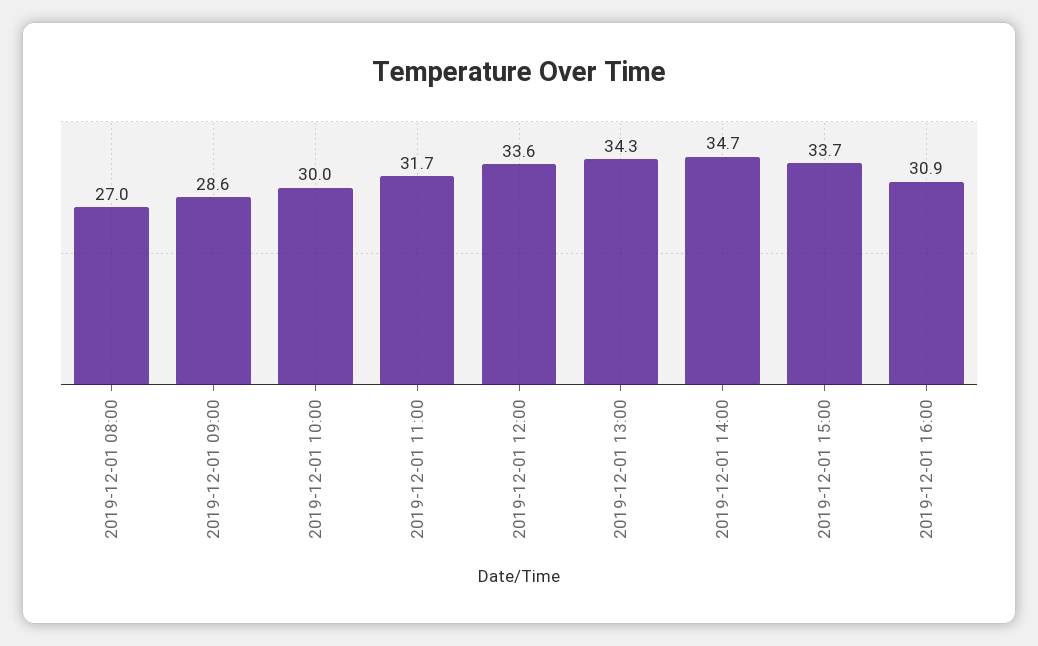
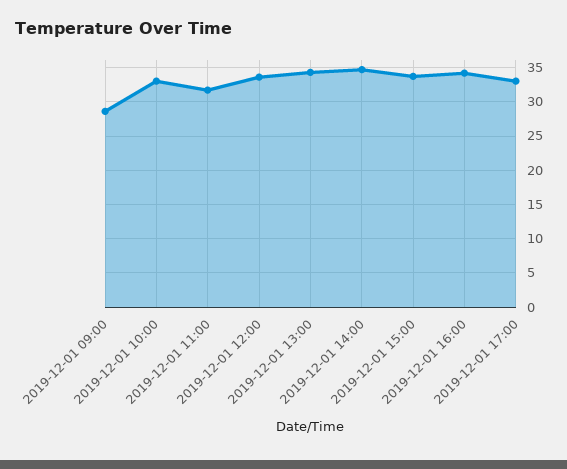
2019-12-01 08:00: 27 -> none
2019-12-01 10:00: 30 -> 33
2019-12-01 16:00: 30.9 -> 34
2019-12-01 17:00: none -> 33

